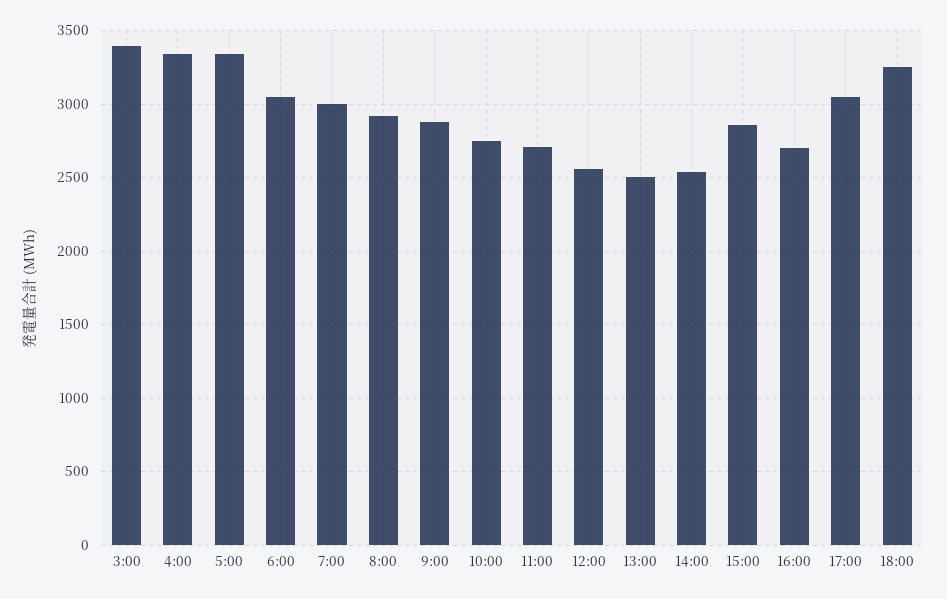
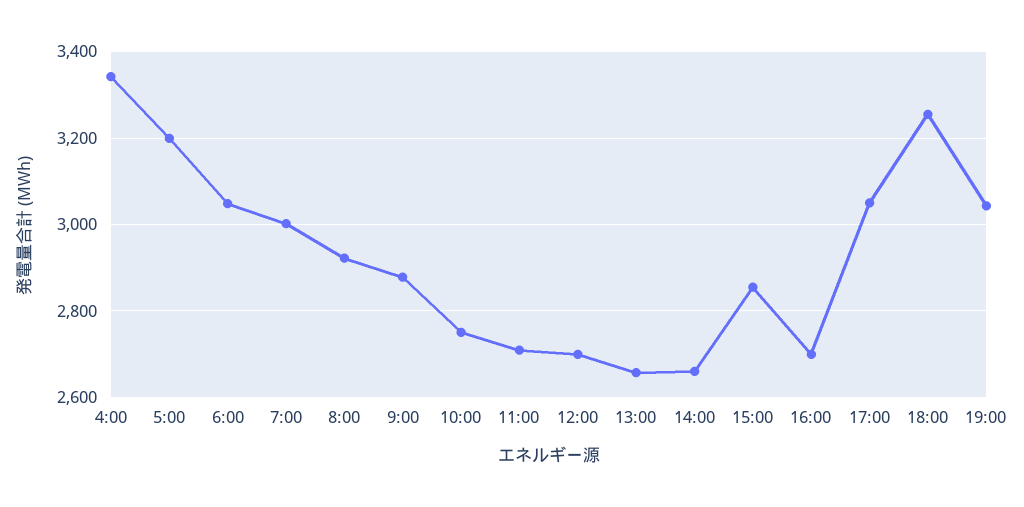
3:00: 3400 -> none
5:00: 3350 -> 3200
12:00: 2550 -> 2700
13:00: 2500 -> 2660
14:00: 2550 -> 2660
19:00: none -> 3040

